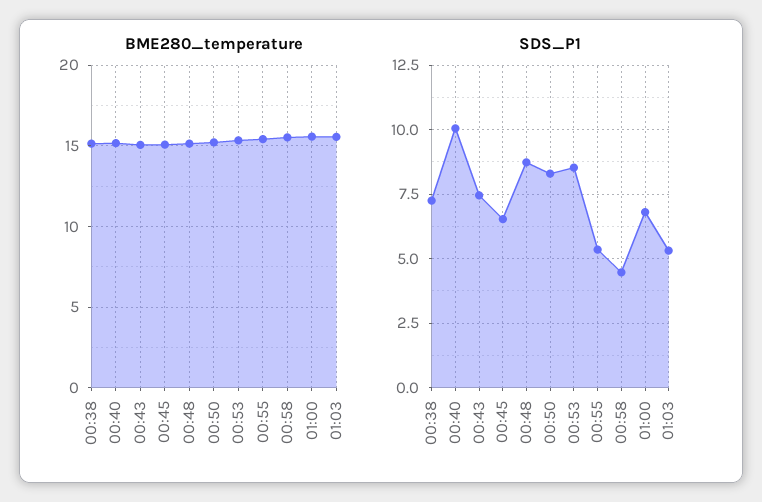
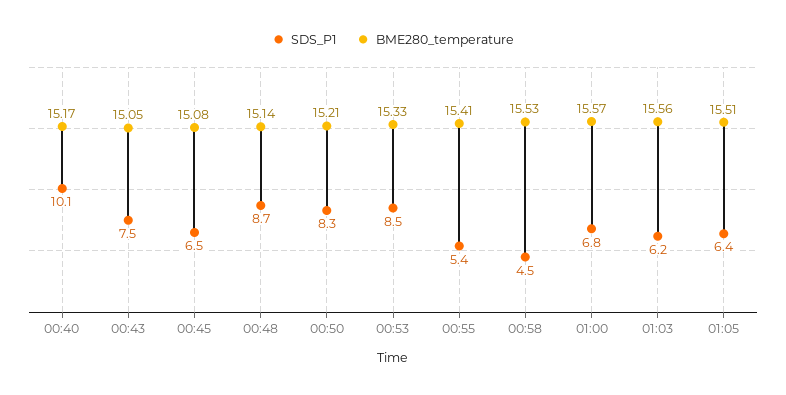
BME280_temperature, 00:38: 15 -> none
SDS_P1, 00:38: 7.25 -> none
SDS_P1, 01:03: 5.25 -> 6.2
SDS_P1, 01:05: none -> 6.4
BME280_temperature, 01:05: none -> 15.51

